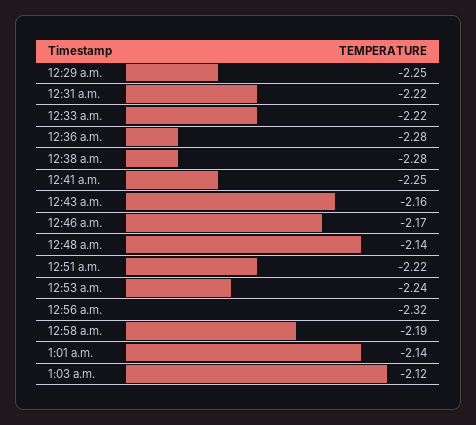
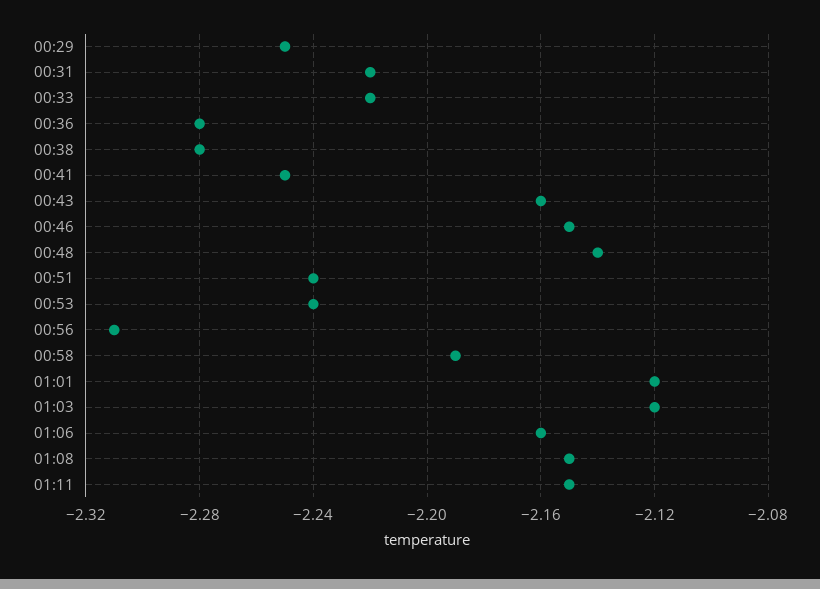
12:46 a.m.: -2.17 -> -2.15
12:51 a.m.: -2.22 -> -2.24
12:56 a.m.: -2.32 -> -2.31
1:01 a.m.: -2.14 -> -2.12
01:06: none -> -2.16
01:08: none -> -2.15
01:11: none -> -2.15

